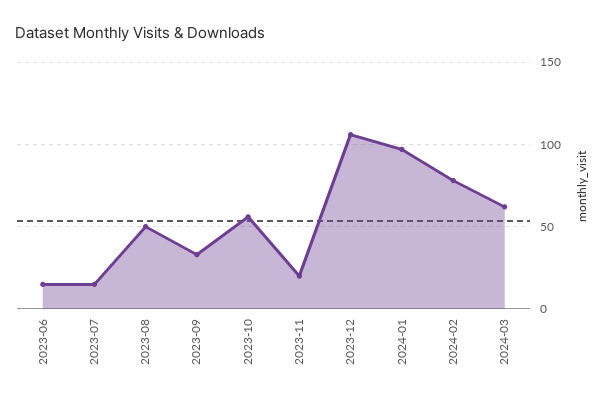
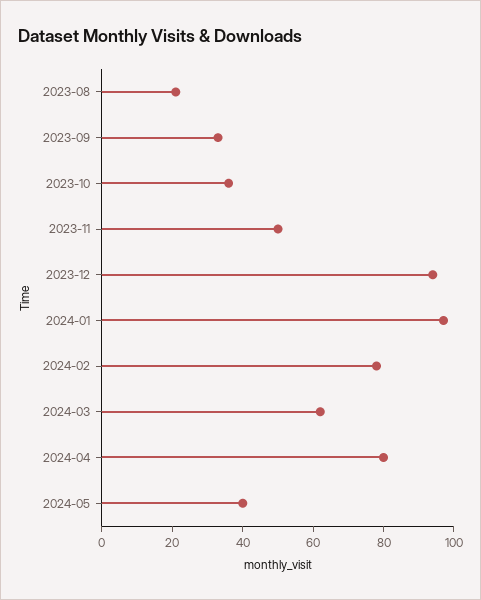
2023-06: 15 -> none
2023-07: 15 -> none
2023-08: 50 -> 20
2023-10: 55 -> 35
2023-11: 20 -> 50
2023-12: 105 -> 95
2024-04: none -> 80
2024-05: none -> 40

